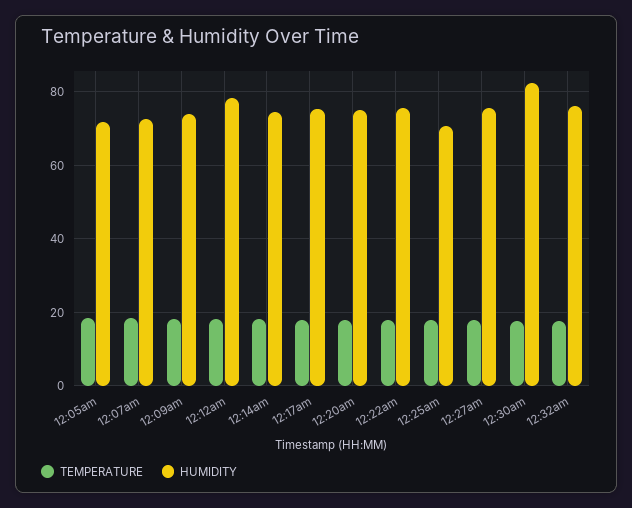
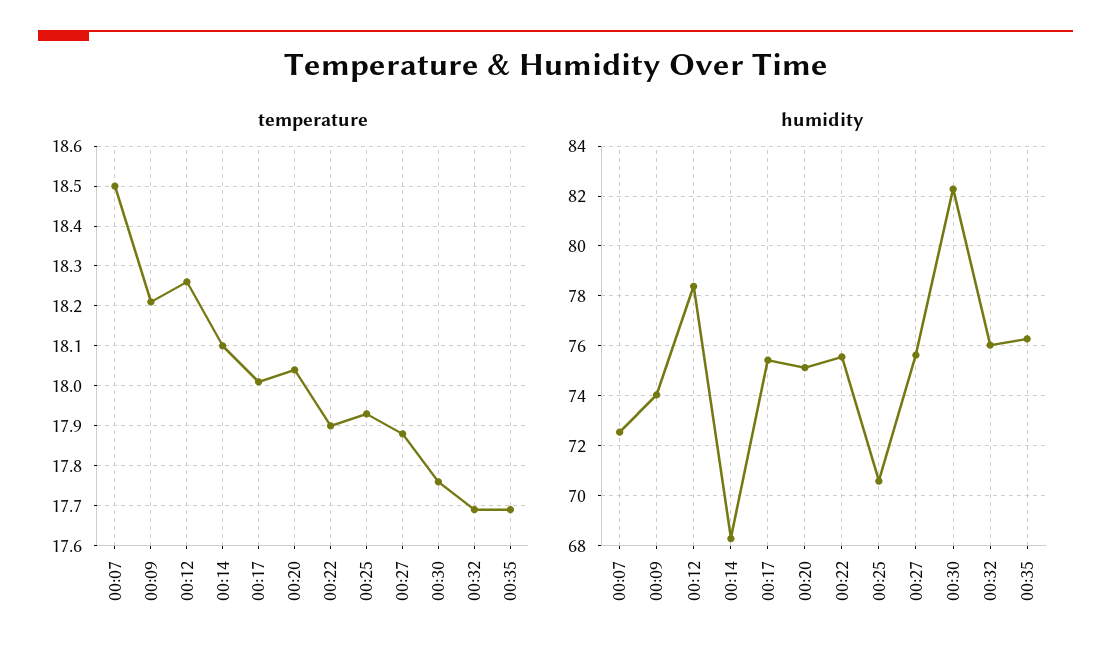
TEMPERATURE, 12:05am: 18 -> none
HUMIDITY, 12:05am: 72 -> none
HUMIDITY, 12:14am: 74 -> 68.25
TEMPERATURE, 00:35: none -> 17.7
HUMIDITY, 00:35: none -> 76.25

